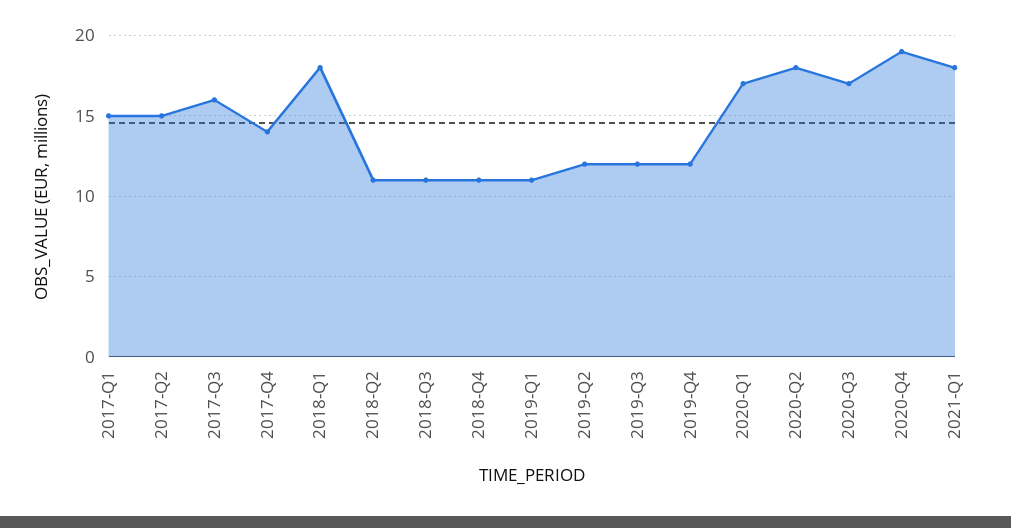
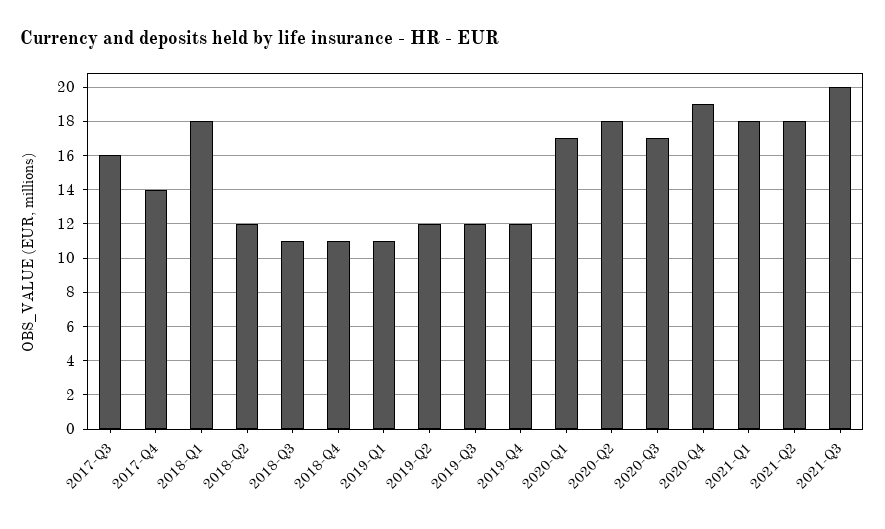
2017-Q1: 15 -> none
2017-Q2: 15 -> none
2018-Q2: 11 -> 12
2021-Q2: none -> 18
2021-Q3: none -> 20

